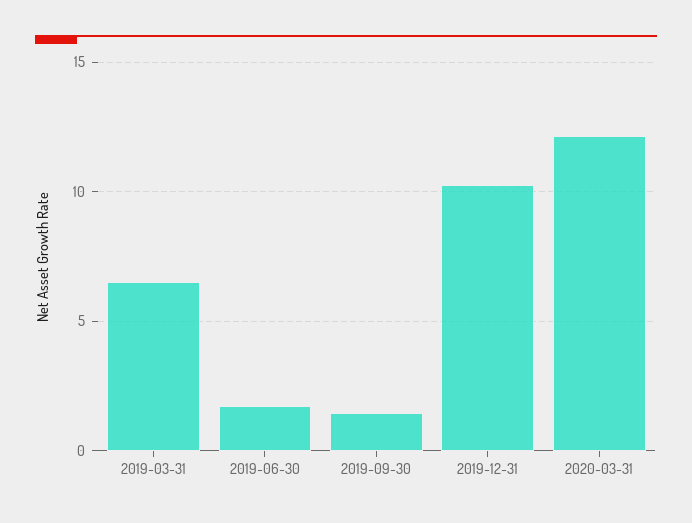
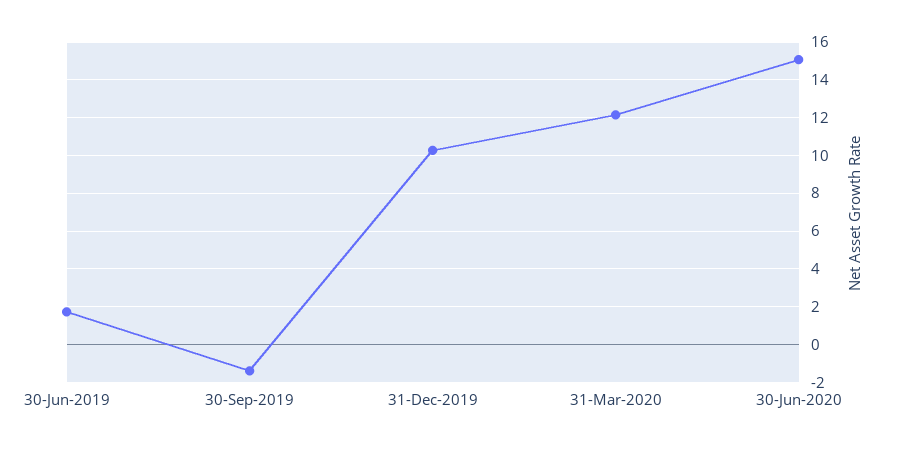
2019-03-31: 6.5 -> none
2019-09-30: 1.5 -> -1.5
30-Jun-2020: none -> 15

